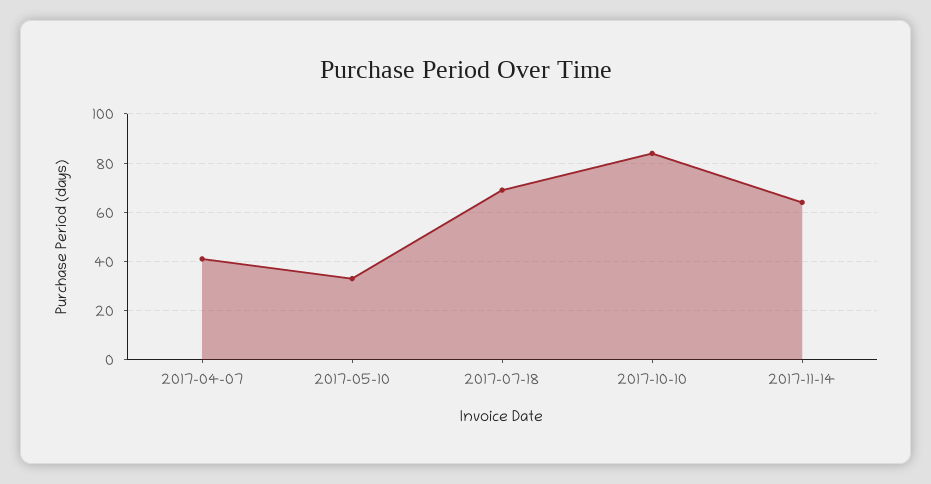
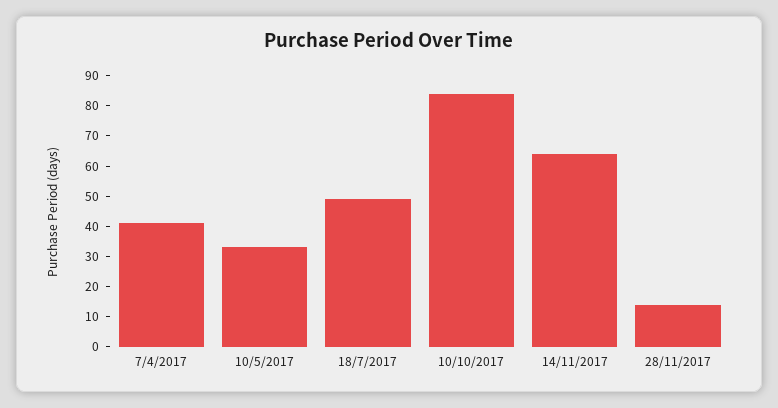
2017-07-18: 70 -> 50
28/11/2017: none -> 15

